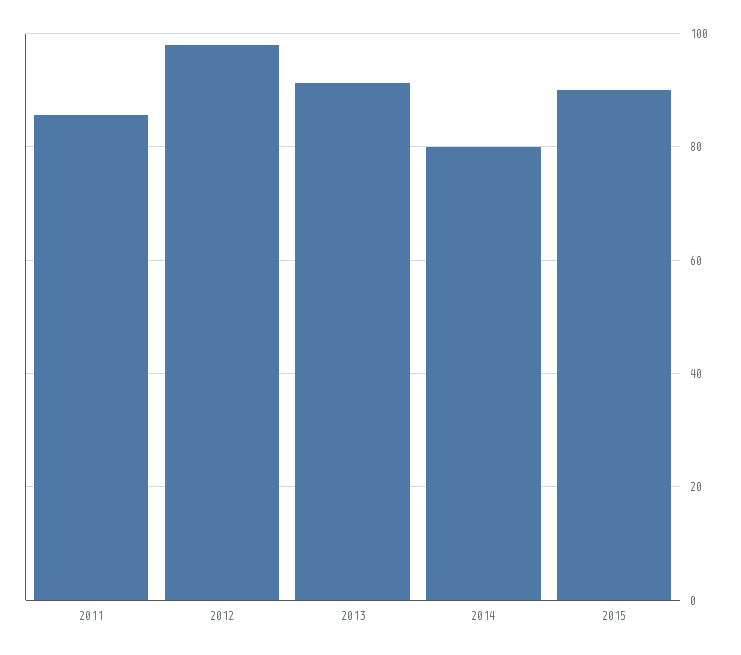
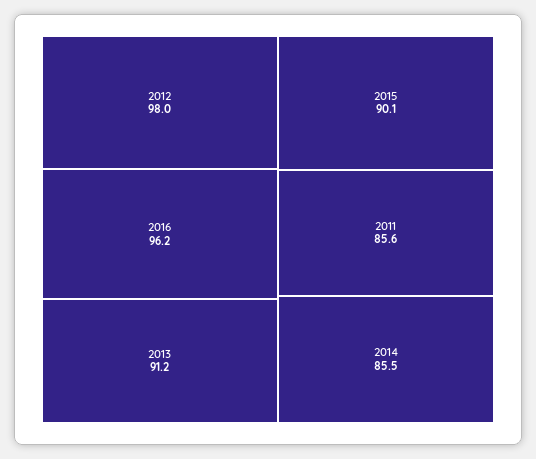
2014: 80 -> 85.5
2016: none -> 96.2

